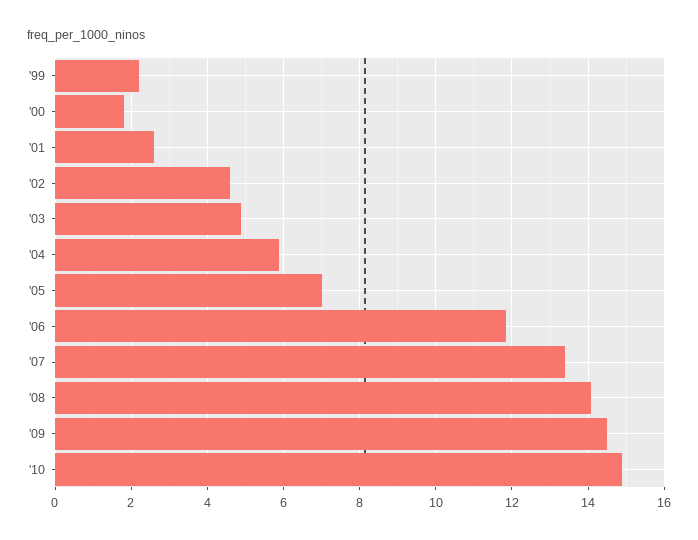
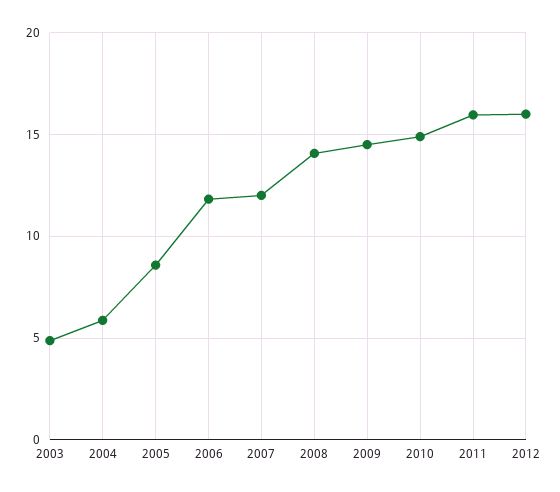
'99: 2.2 -> none
'00: 1.8 -> none
'01: 2.6 -> none
'02: 4.6 -> none
'05: 7 -> 8.5
'07: 13.4 -> 12
2011: none -> 16
2012: none -> 16

